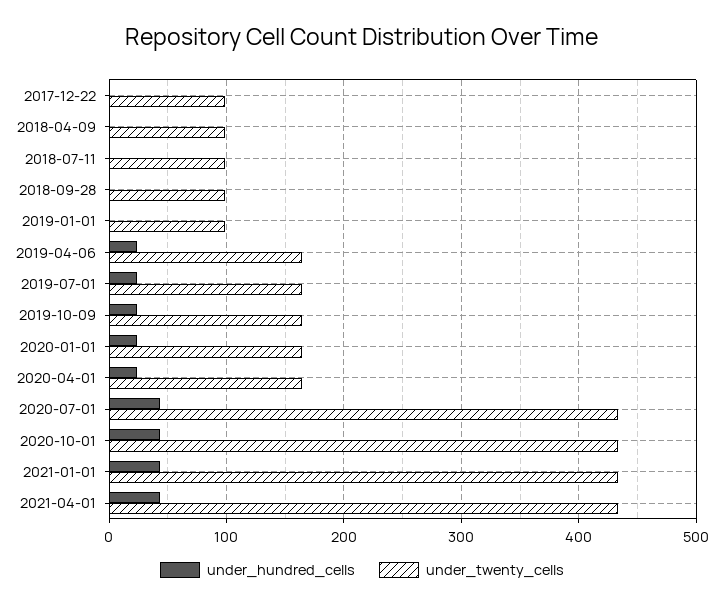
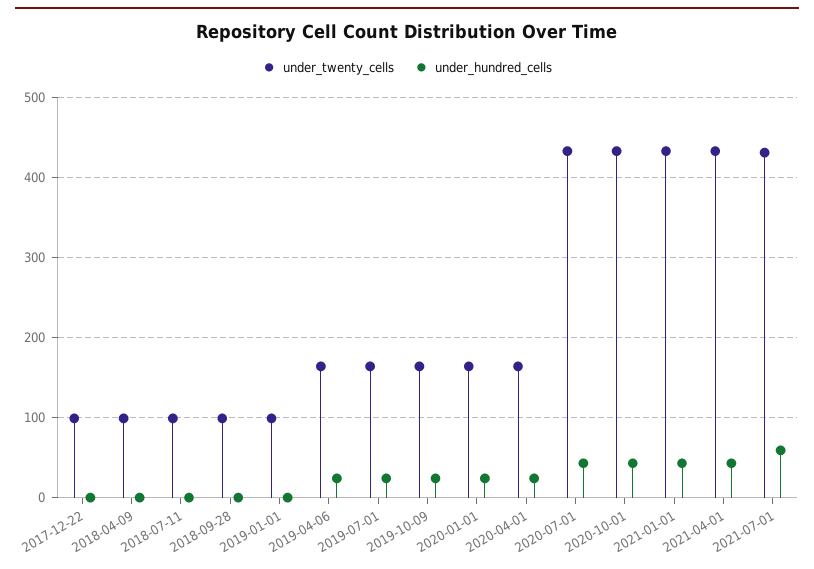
under_twenty_cells, 2021-07-01: none -> 430
under_hundred_cells, 2021-07-01: none -> 60

